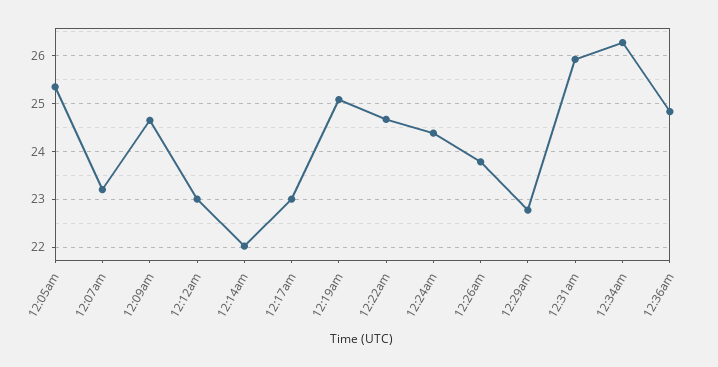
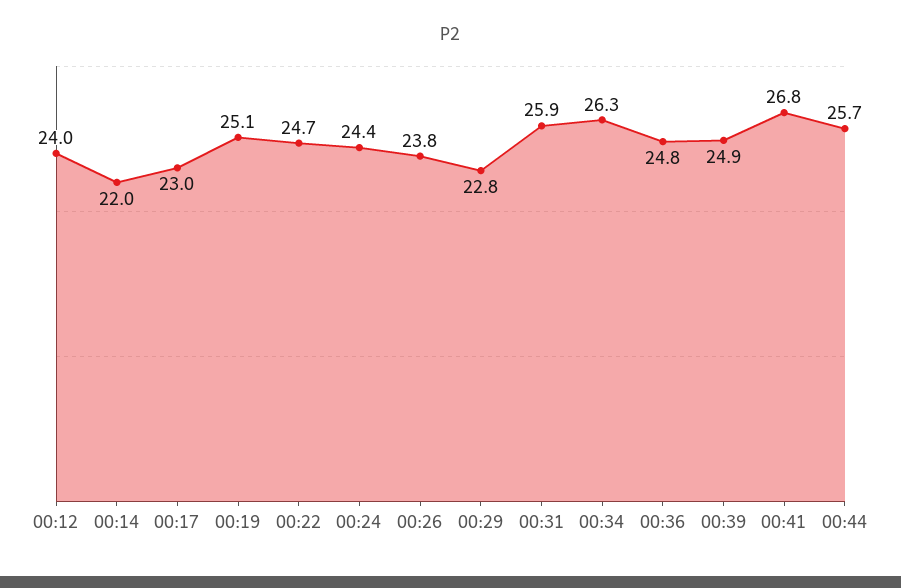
12:05am: 25.4 -> none
12:07am: 23.2 -> none
12:09am: 24.6 -> none
12:12am: 23 -> 24
00:39: none -> 24.9
00:41: none -> 26.8
00:44: none -> 25.7

